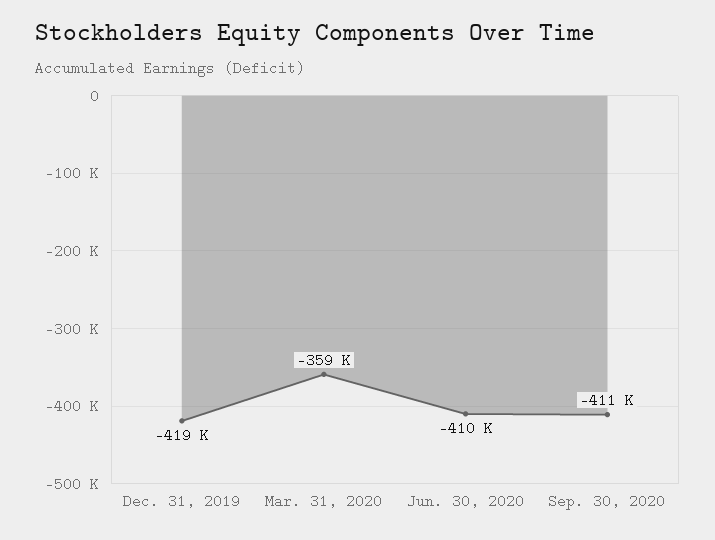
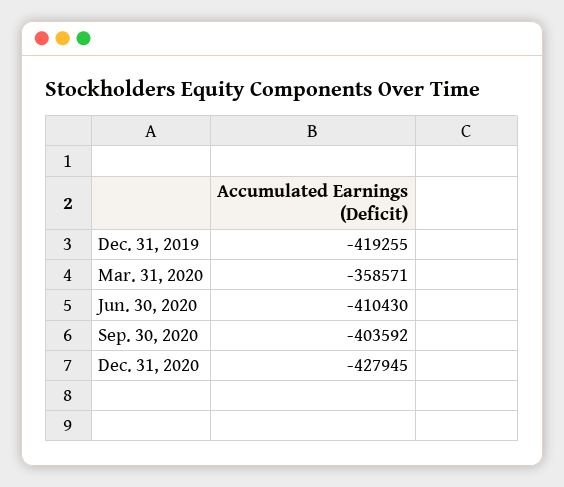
Sep. 30, 2020: -411000 -> -403592
Dec. 31, 2020: none -> -427945

